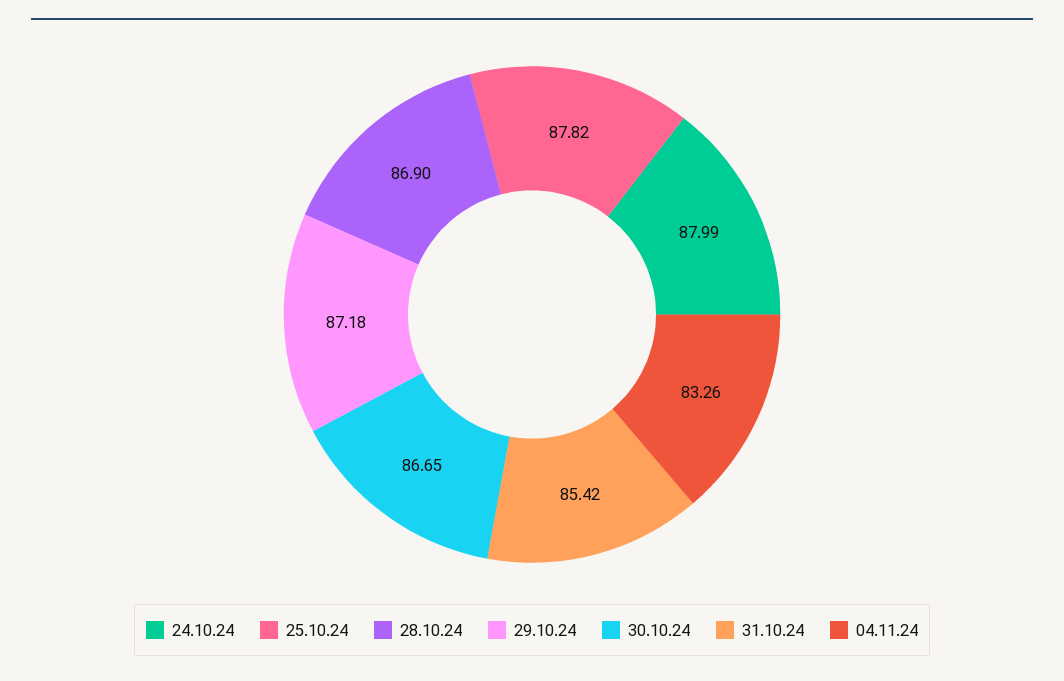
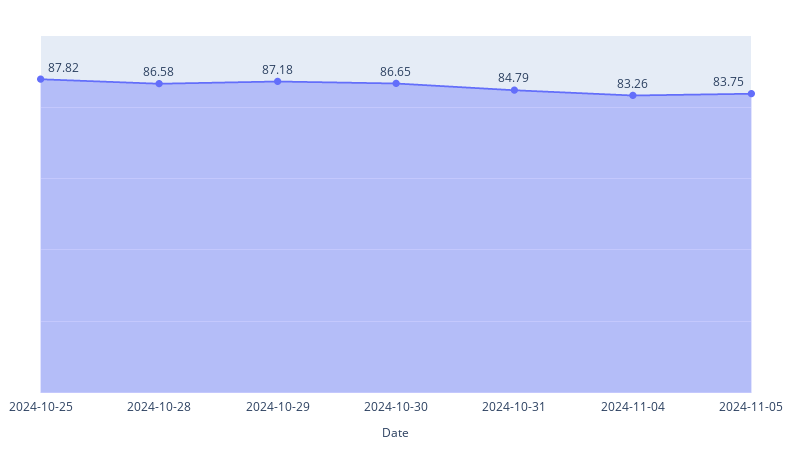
24.10.24: 87.99 -> none
28.10.24: 86.9 -> 86.58
31.10.24: 85.42 -> 84.79
2024-11-05: none -> 83.75

